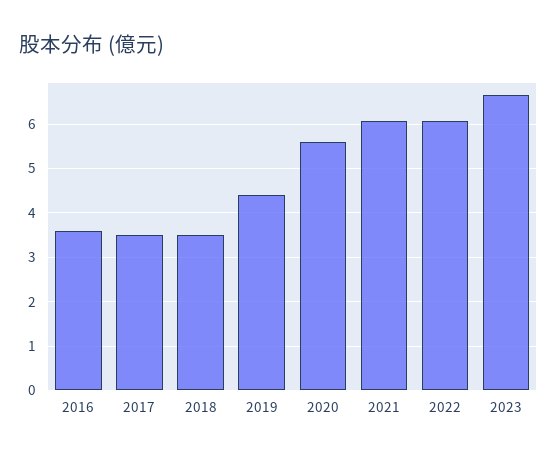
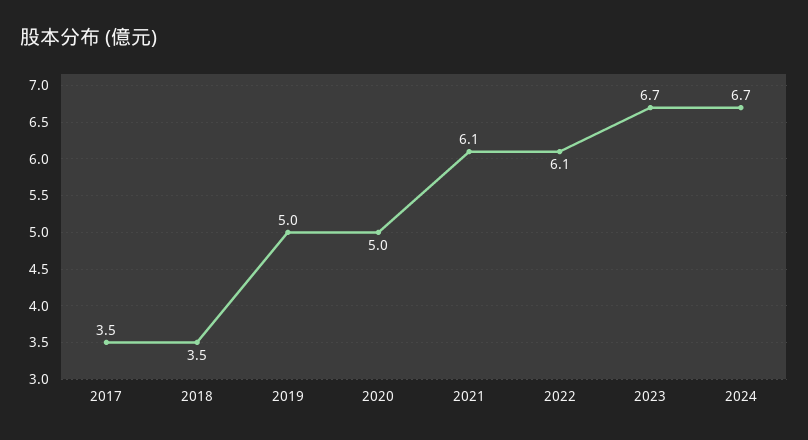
2016: 3.6 -> none
2019: 4.4 -> 5
2020: 5.6 -> 5
2024: none -> 6.7

